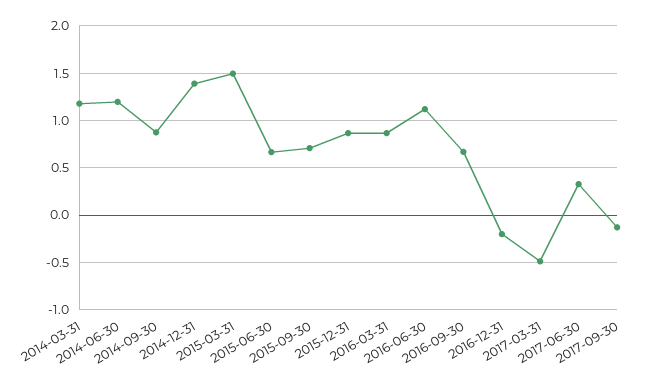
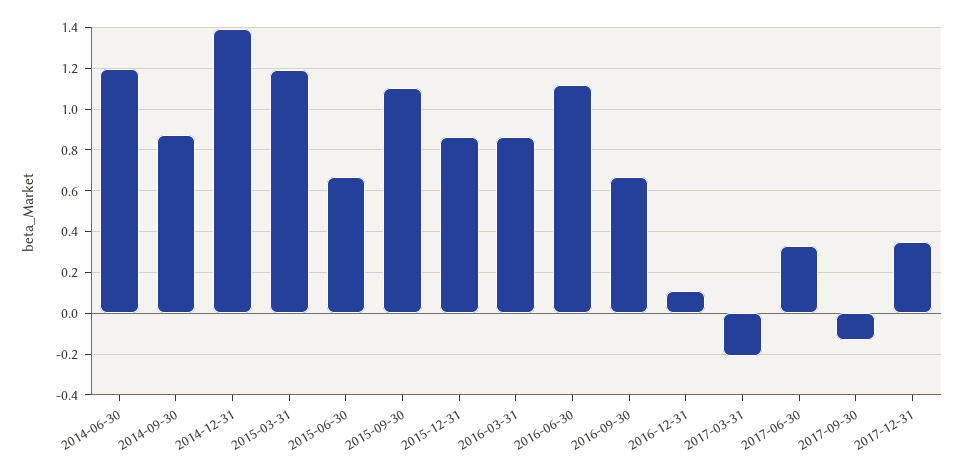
2014-03-31: 1.2 -> none
2015-03-31: 1.5 -> 1.2
2015-09-30: 0.7 -> 1.1
2016-12-31: -0.2 -> 0.1
2017-03-31: -0.5 -> -0.2
2017-12-31: none -> 0.35

